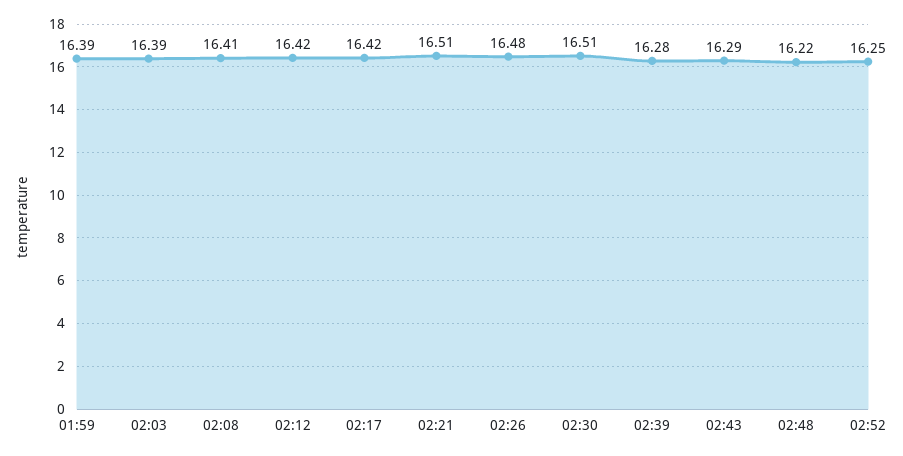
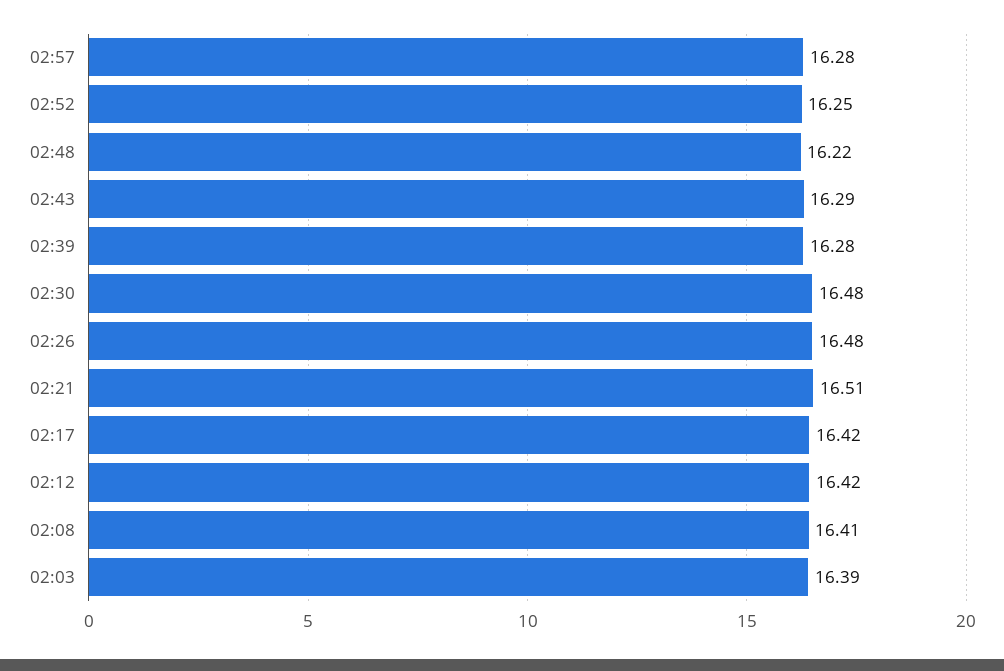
01:59: 16.39 -> none
02:30: 16.51 -> 16.48
02:57: none -> 16.28

